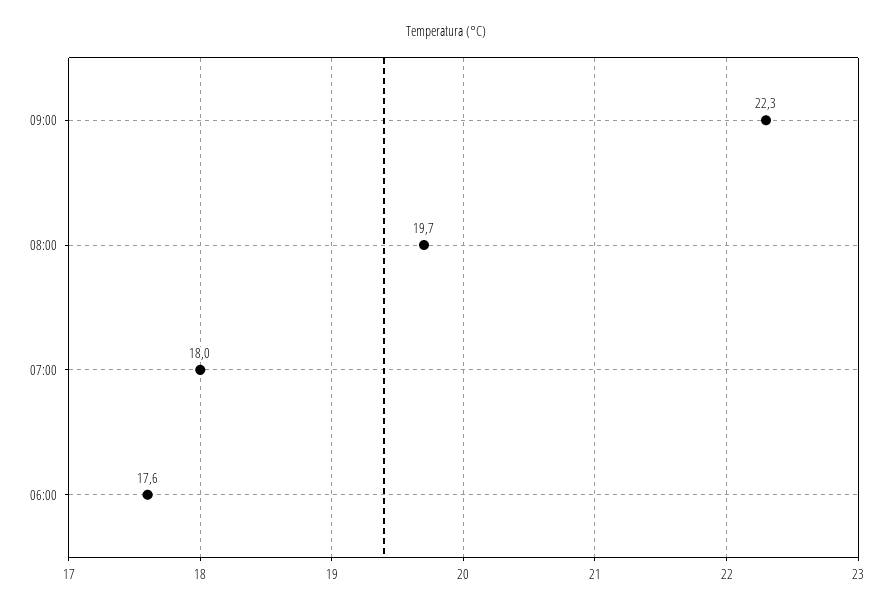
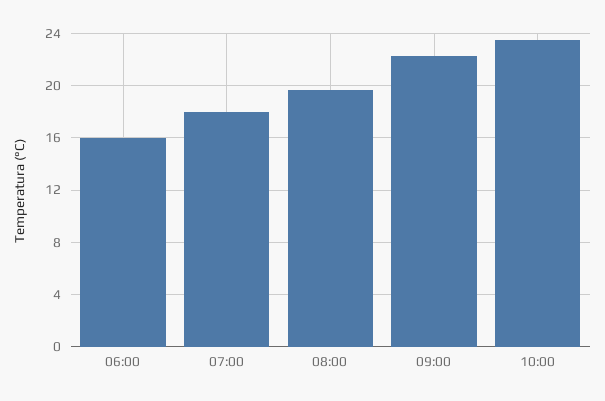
06:00: 17.6 -> 16
10:00: none -> 23.5

